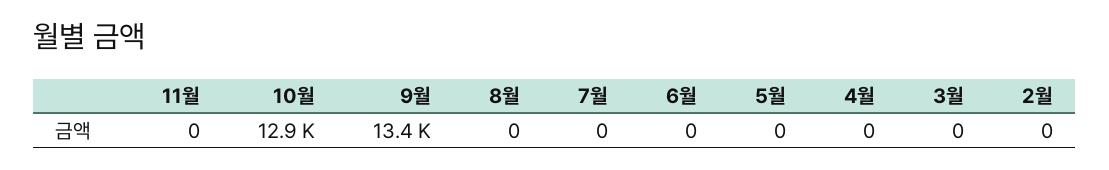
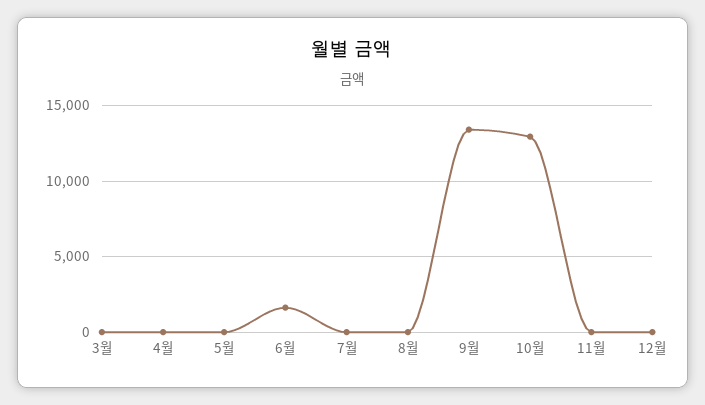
6월: 0 -> 1500
2월: 0 -> none
12월: none -> 0

